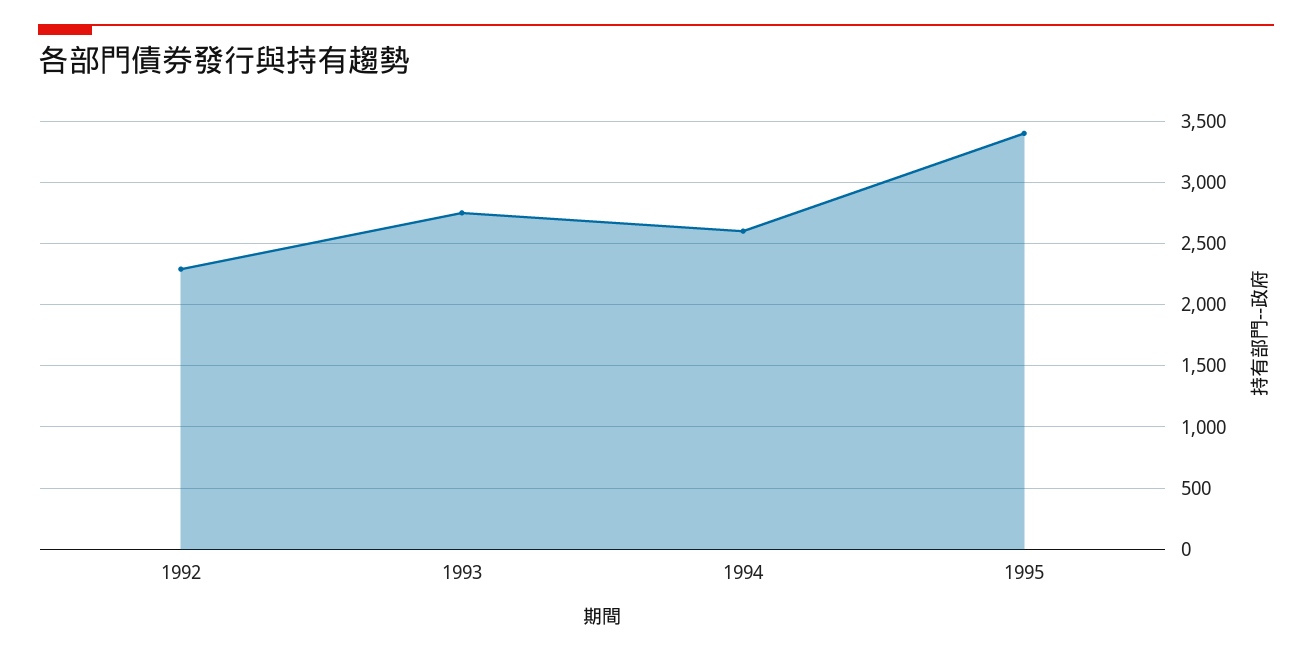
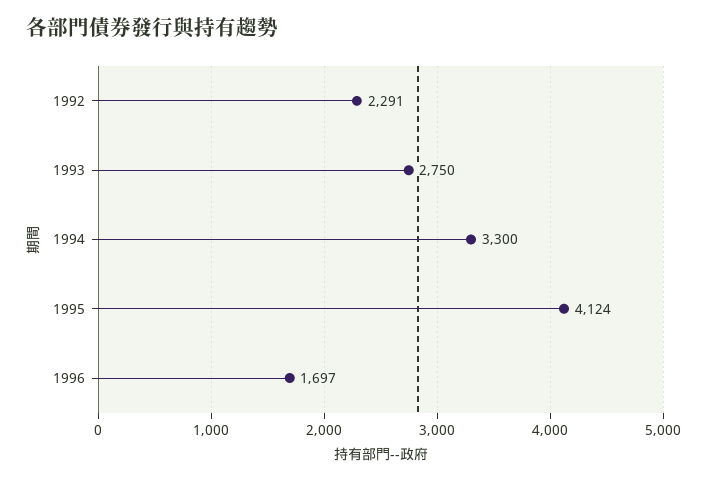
1994: 2600 -> 3300
1995: 3400 -> 4124
1996: none -> 1697

